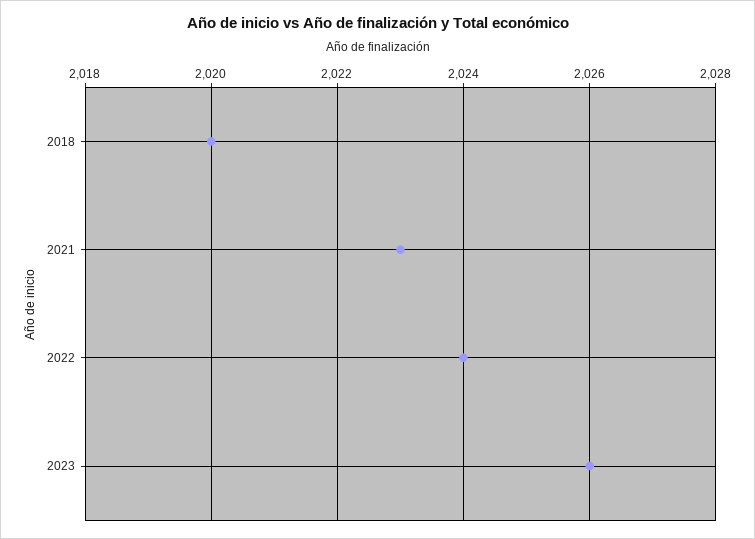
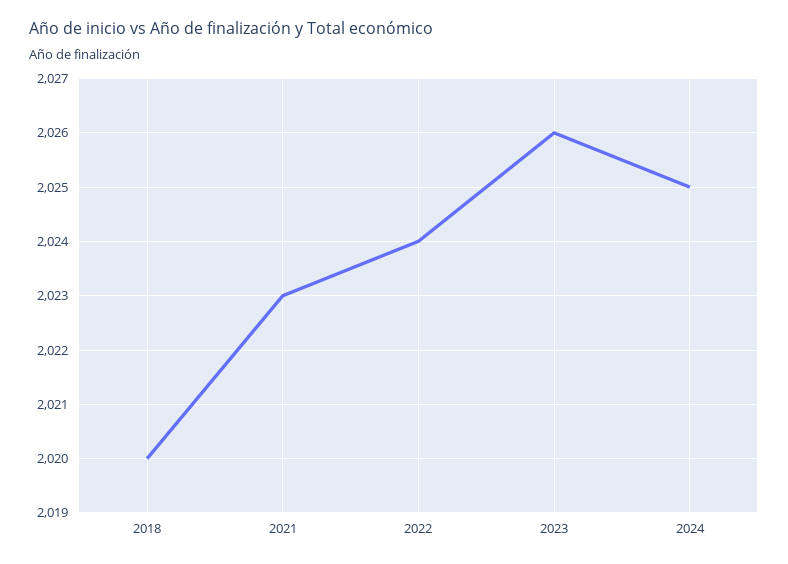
2024: none -> 2025

